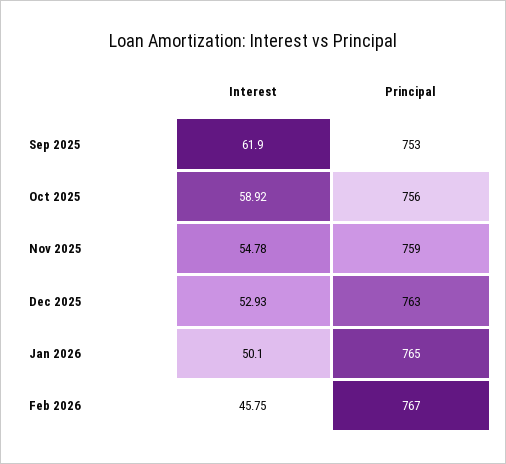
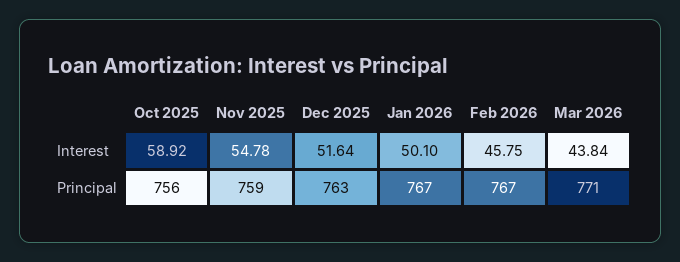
Interest, Sep 2025: 61.9 -> none
Principal, Sep 2025: 753 -> none
Interest, Dec 2025: 52.93 -> 51.64
Principal, Jan 2026: 765 -> 767
Interest, Mar 2026: none -> 43.84
Principal, Mar 2026: none -> 771

